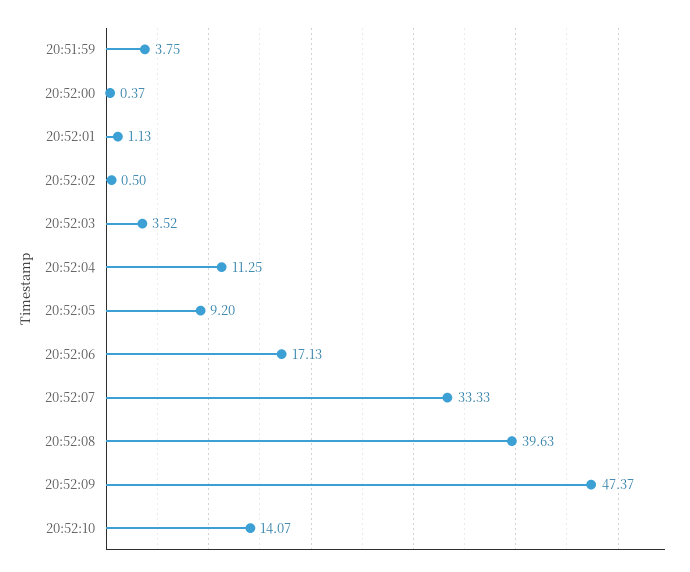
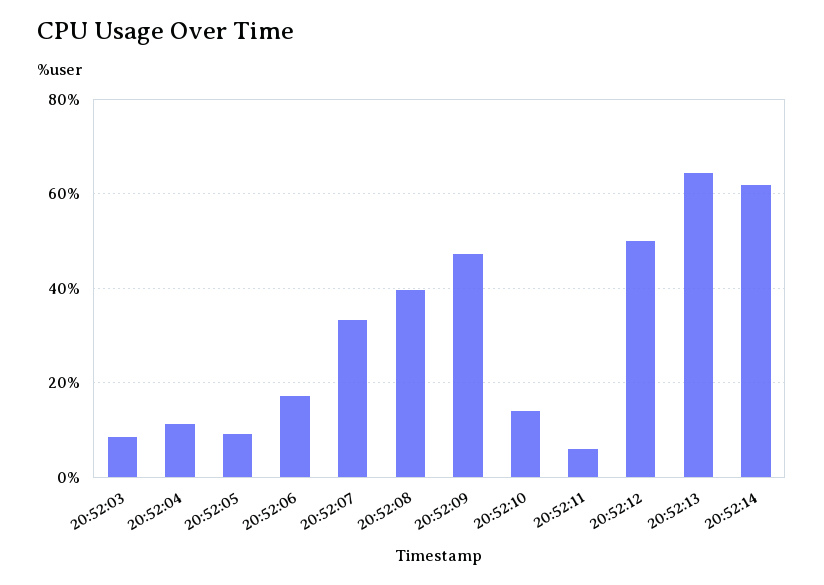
20:51:59: 3.75 -> none
20:52:00: 0.37 -> none
20:52:01: 1.13 -> none
20:52:02: 0.5 -> none
20:52:03: 3.52 -> 8
20:52:11: none -> 6
20:52:12: none -> 50
20:52:13: none -> 64
20:52:14: none -> 62

